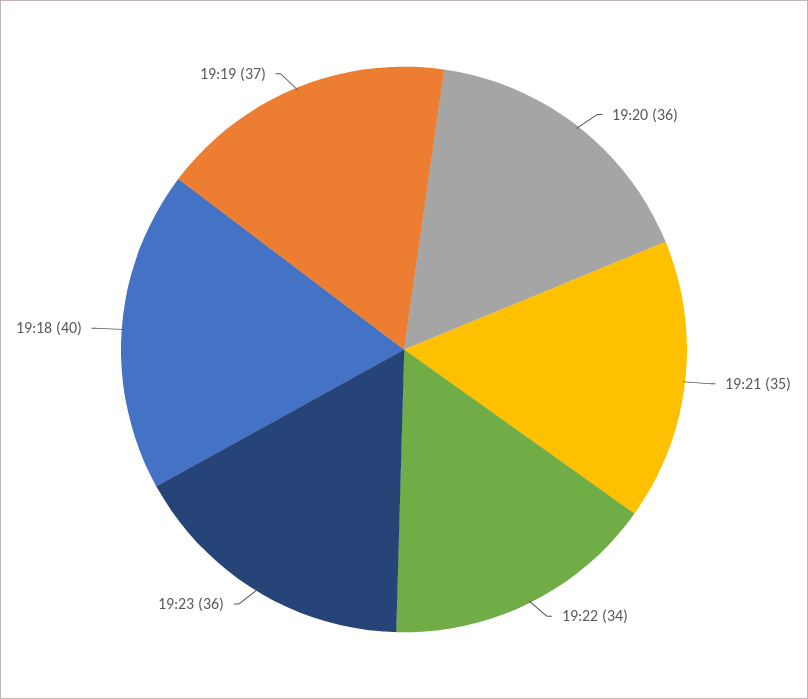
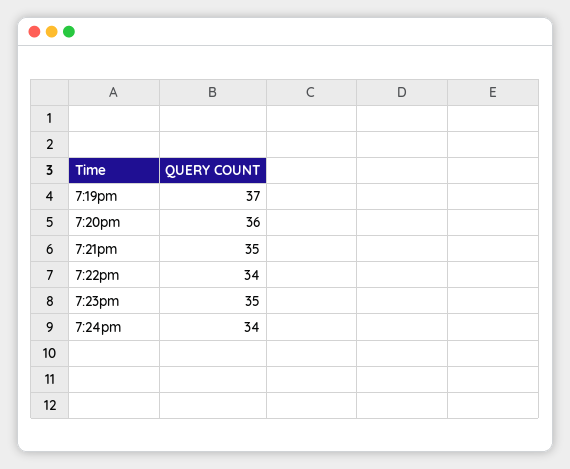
19:23: 36 -> 35
19:18: 40 -> none
7:24pm: none -> 34

